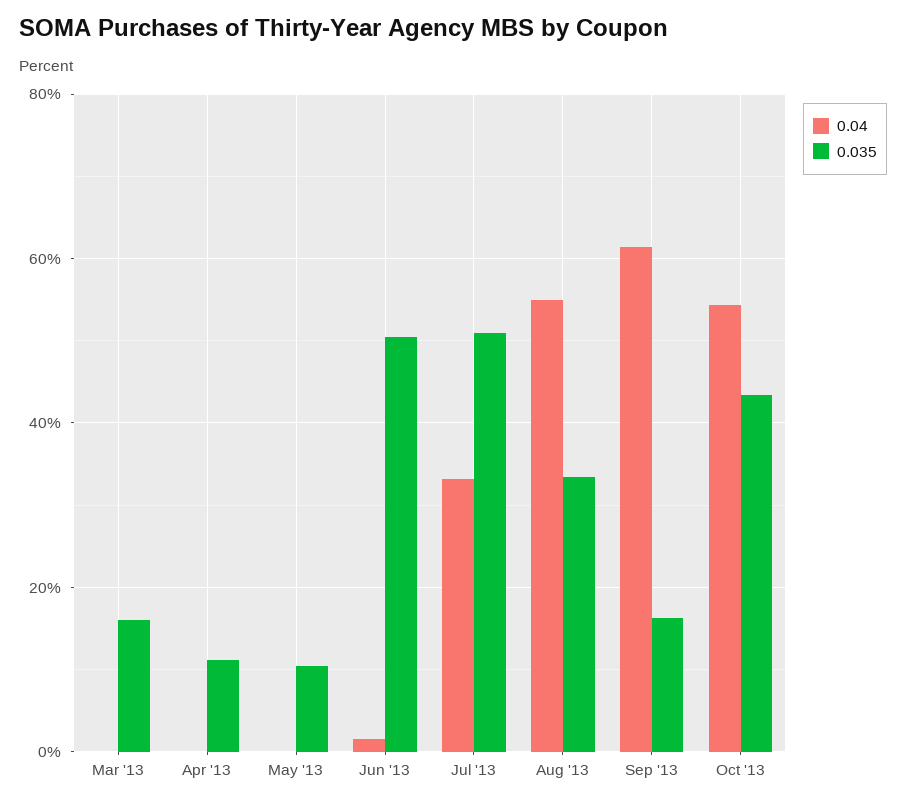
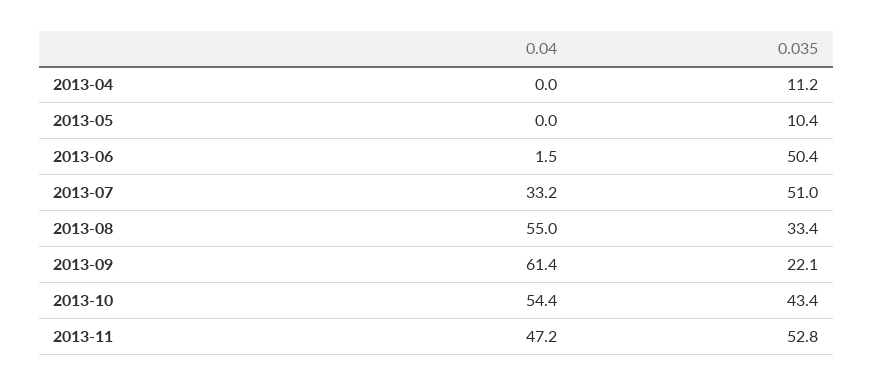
0.04, Mar '13: 0 -> none
0.035, Mar '13: 16 -> none
0.035, Sep '13: 16 -> 22.1
0.04, 2013-11: none -> 47.2
0.035, 2013-11: none -> 52.8

